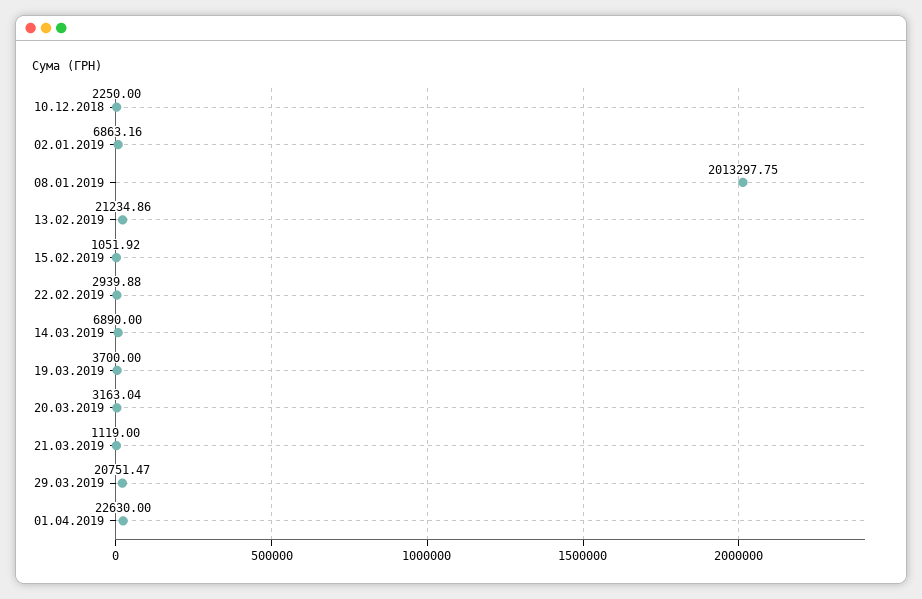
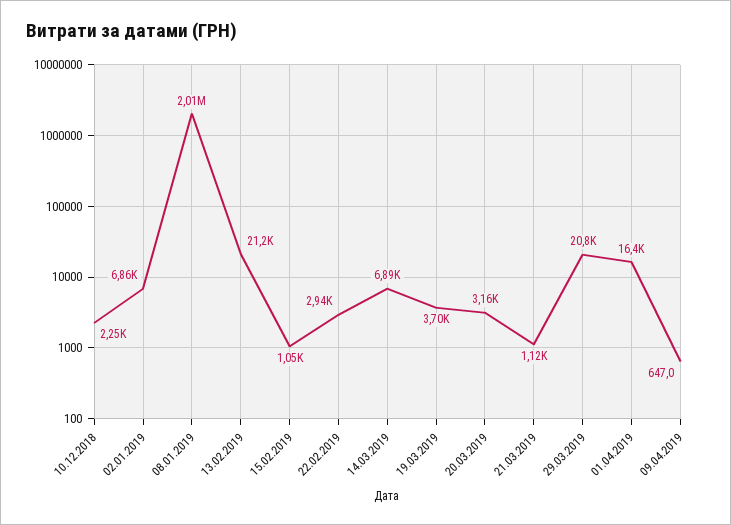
01.04.2019: 22630 -> 16400
09.04.2019: none -> 647

